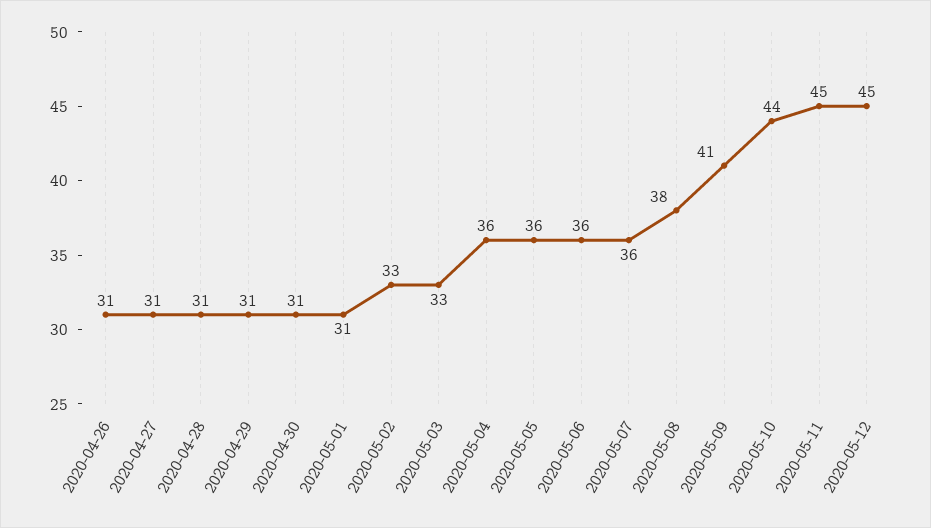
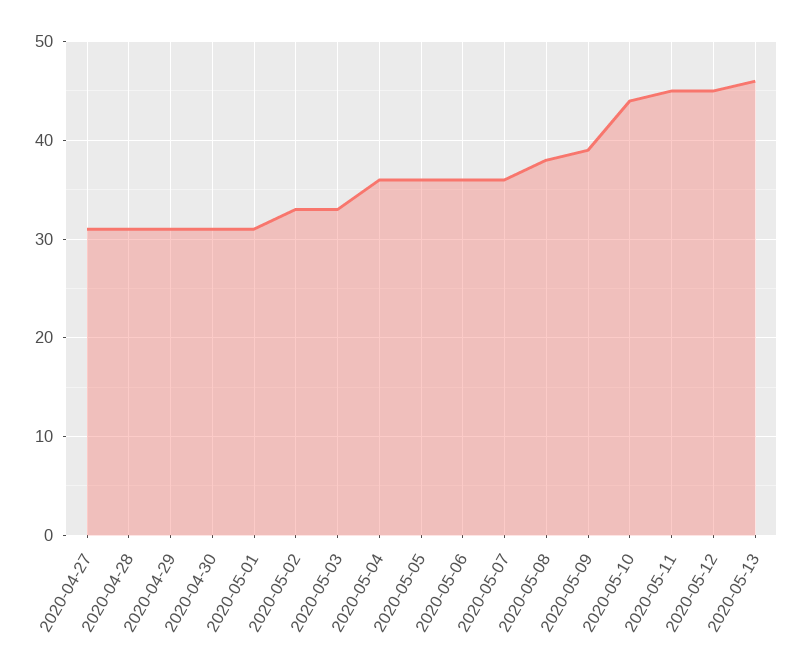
2020-04-26: 31 -> none
2020-05-09: 41 -> 39
2020-05-13: none -> 46

